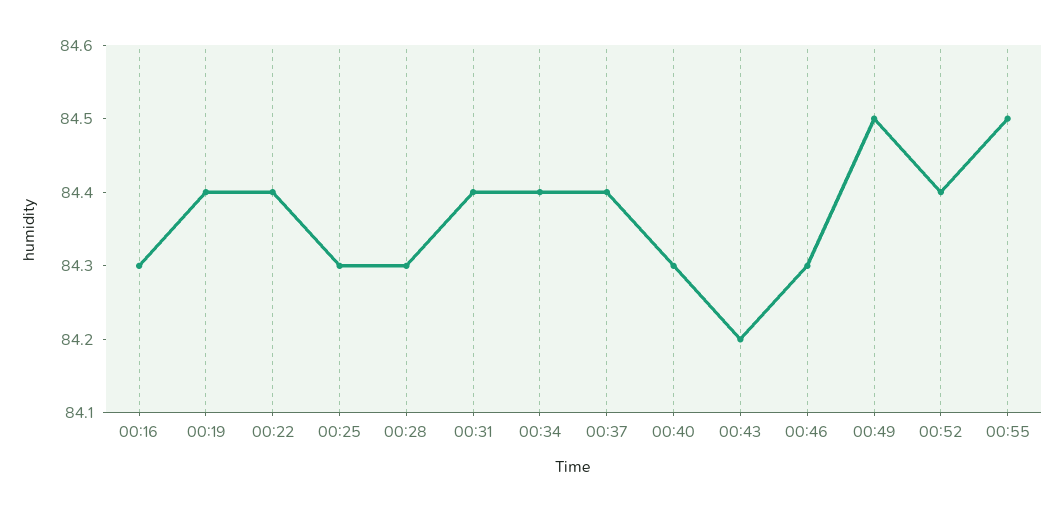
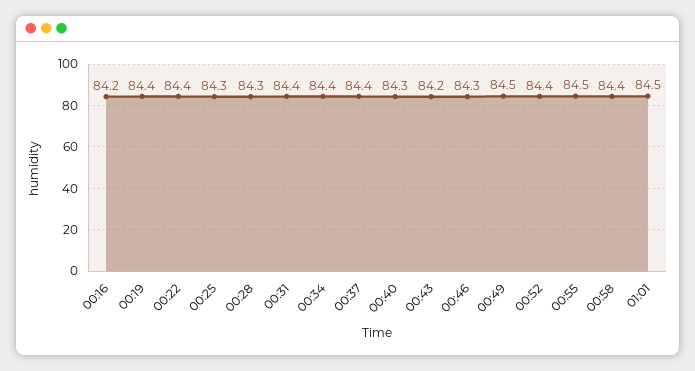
00:16: 84.3 -> 84.2
00:58: none -> 84.4
01:01: none -> 84.5

